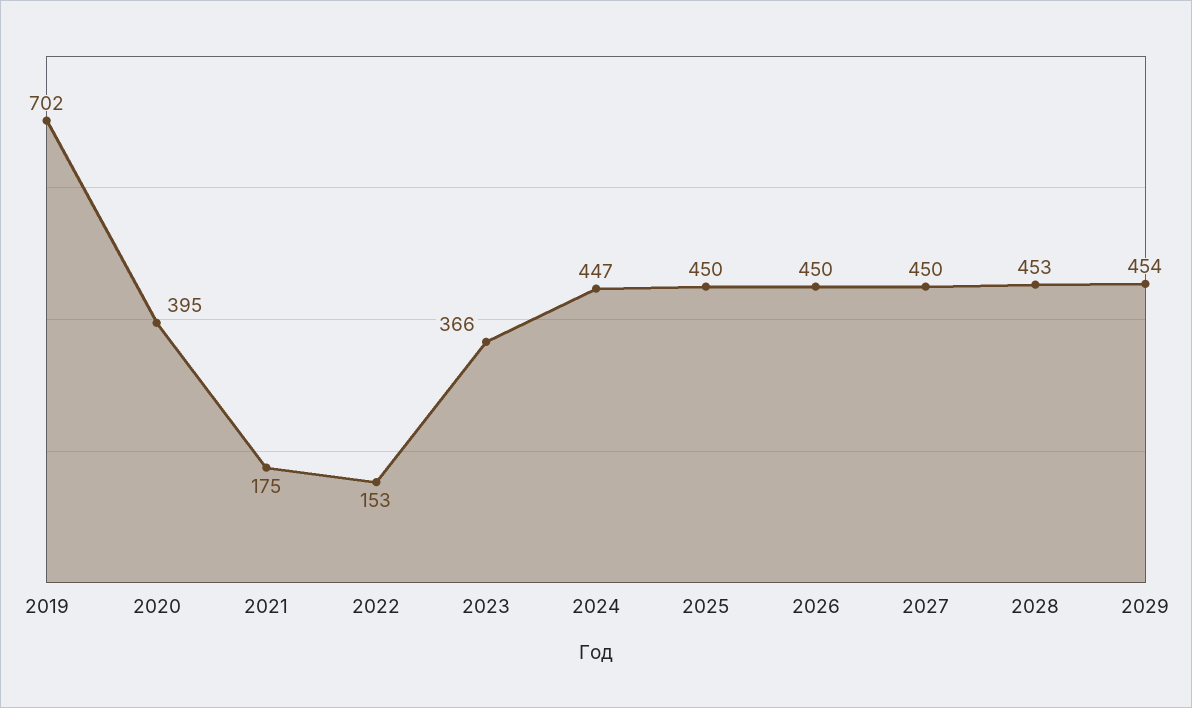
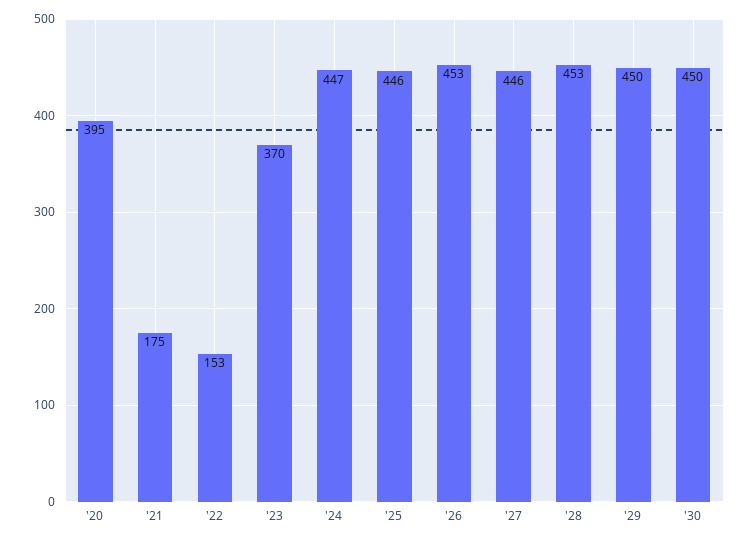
2019: 702 -> none
2023: 366 -> 370
2025: 450 -> 446
2026: 450 -> 453
2027: 450 -> 446
2029: 454 -> 450
'30: none -> 450

